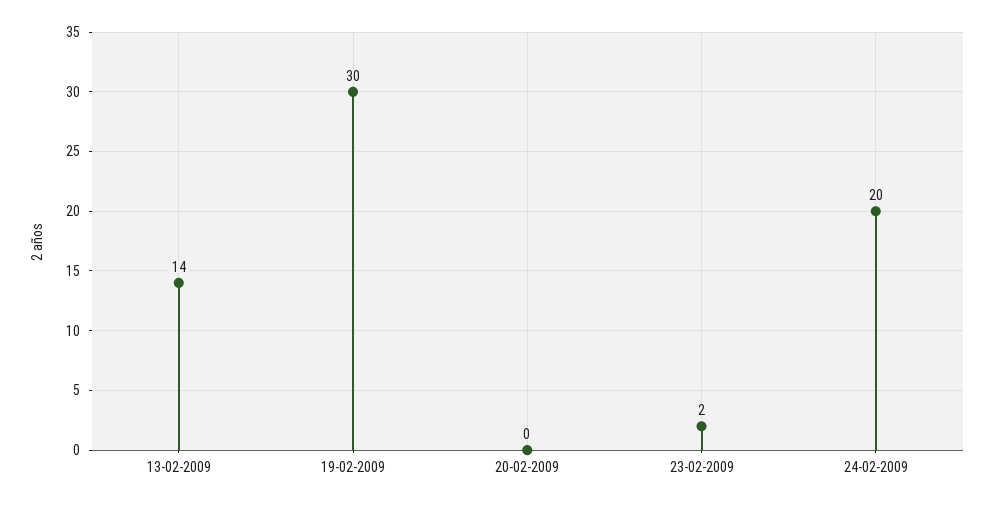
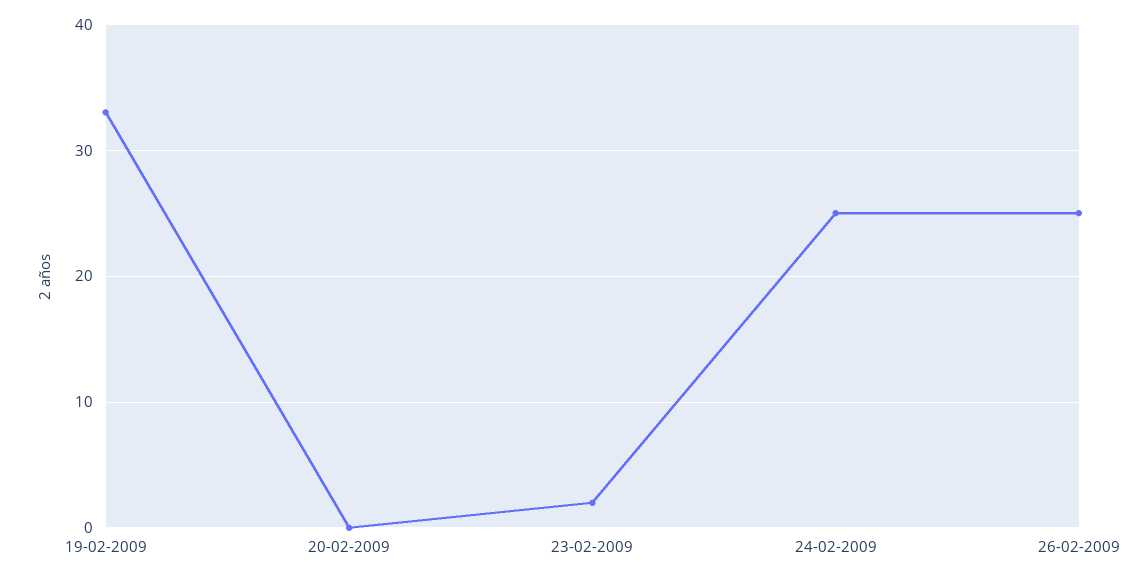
13-02-2009: 14 -> none
19-02-2009: 30 -> 33
24-02-2009: 20 -> 25
26-02-2009: none -> 25

